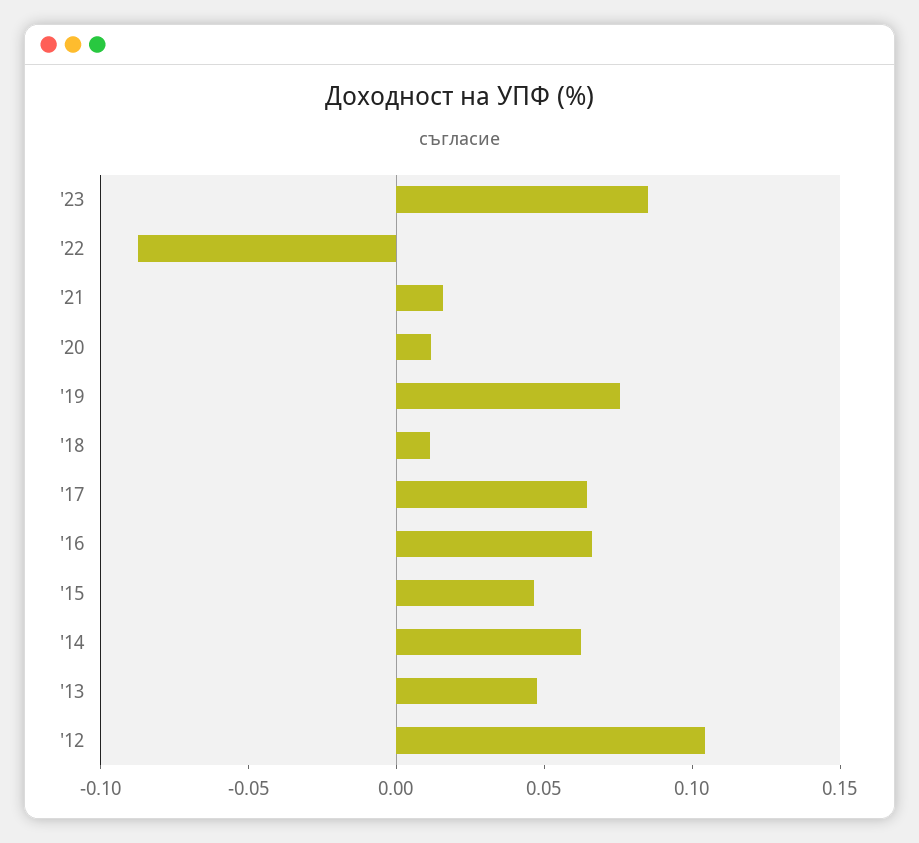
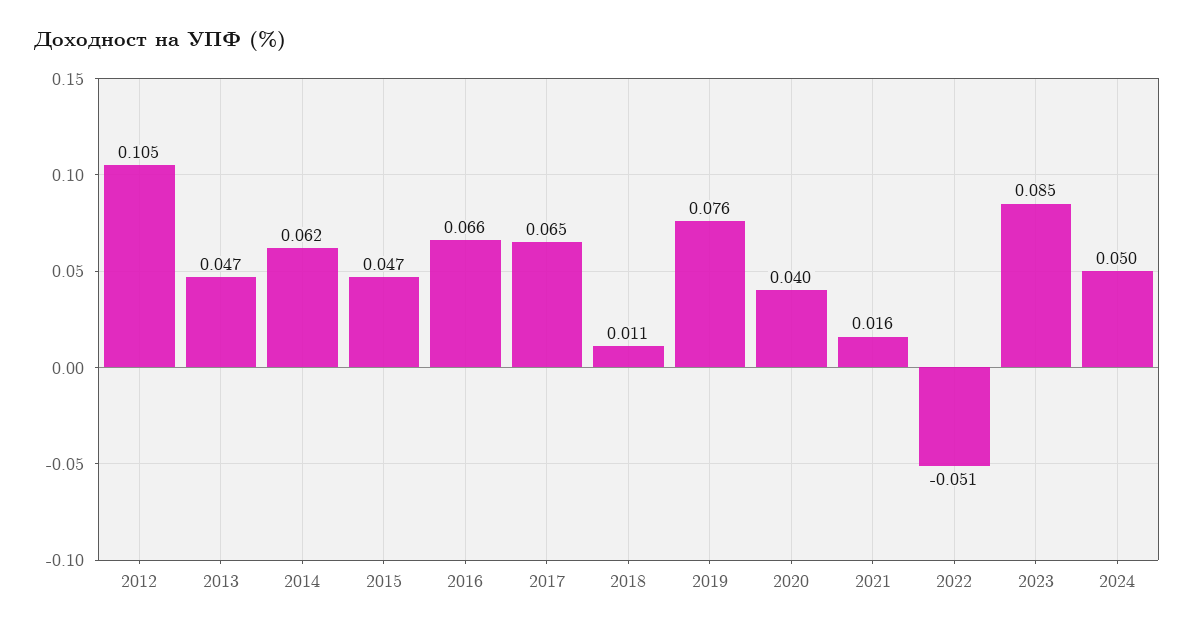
'22: -0.09 -> -0.051
'20: 0.01 -> 0.04
2024: none -> 0.05

